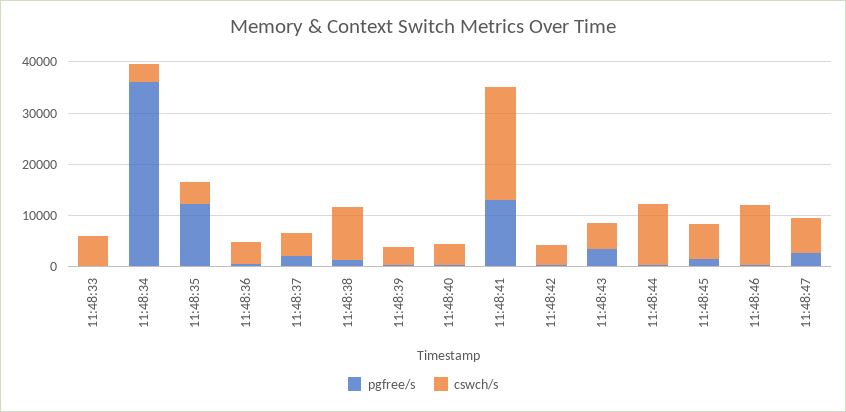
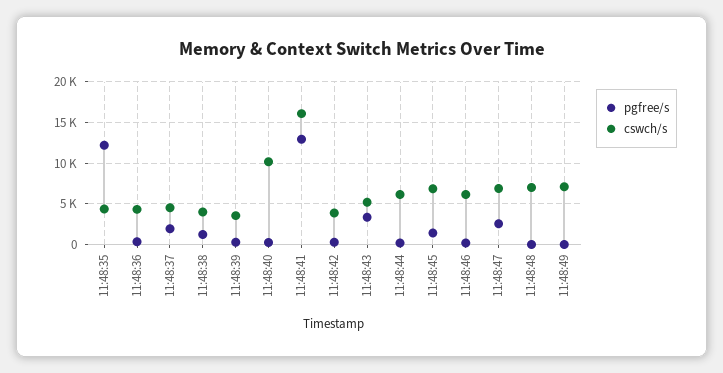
pgfree/s, 11:48:33: 0 -> none
cswch/s, 11:48:33: 6000 -> none
pgfree/s, 11:48:34: 36000 -> none
cswch/s, 11:48:34: 4000 -> none
cswch/s, 11:48:38: 10000 -> 4000
cswch/s, 11:48:40: 4000 -> 10000
cswch/s, 11:48:41: 22000 -> 16000
cswch/s, 11:48:44: 12000 -> 6000
cswch/s, 11:48:46: 12000 -> 6000
pgfree/s, 11:48:48: none -> 0
cswch/s, 11:48:48: none -> 7000
pgfree/s, 11:48:49: none -> 0
cswch/s, 11:48:49: none -> 7000

